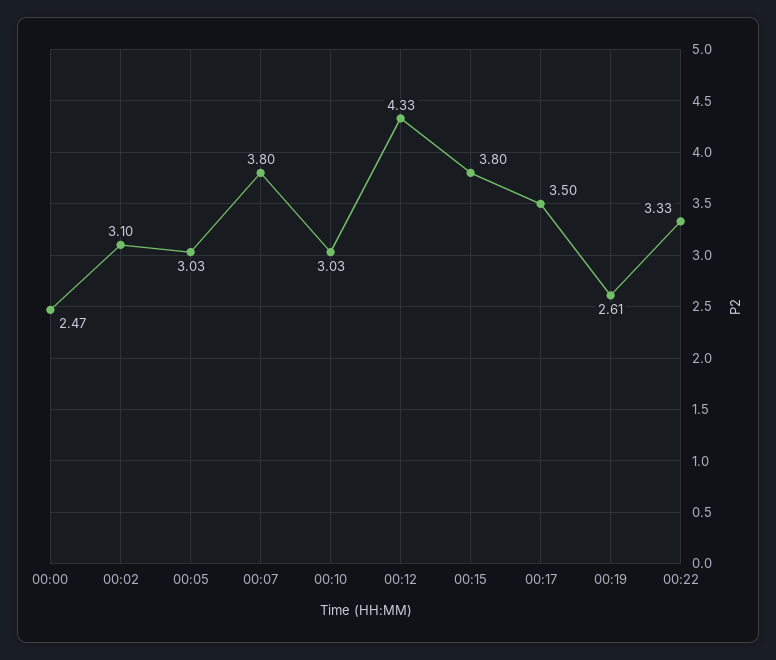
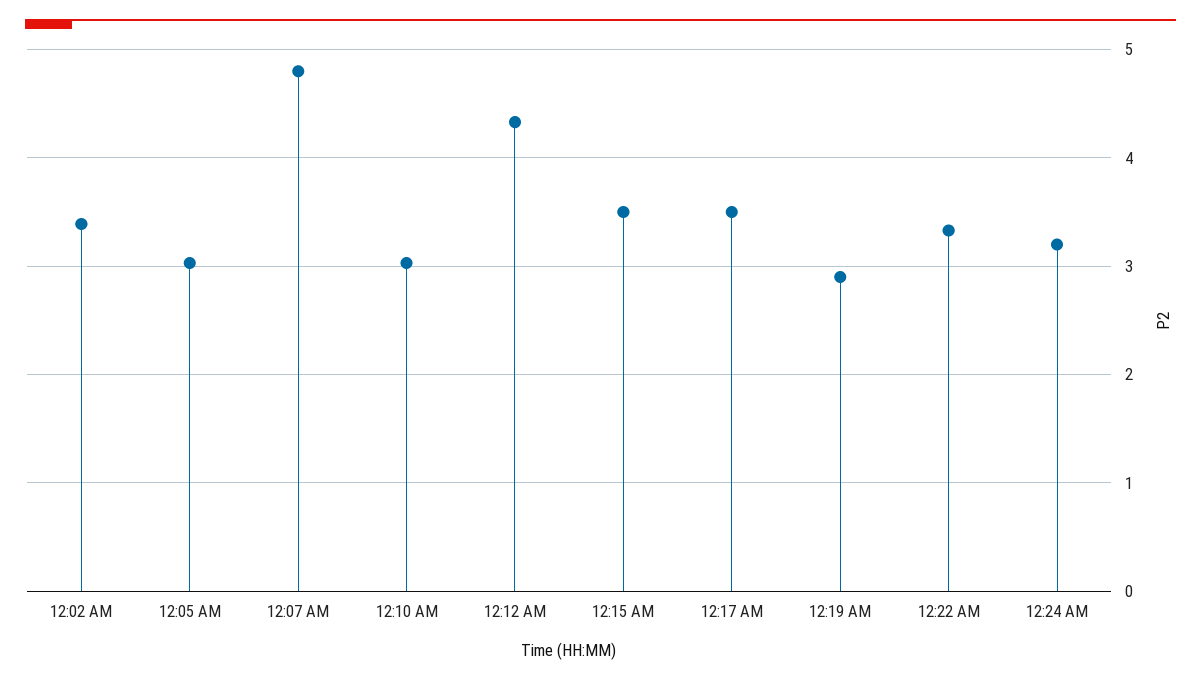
00:00: 2.47 -> none
00:02: 3.1 -> 3.4
00:07: 3.8 -> 4.8
00:15: 3.8 -> 3.5
00:19: 2.61 -> 2.9
12:24 AM: none -> 3.2

